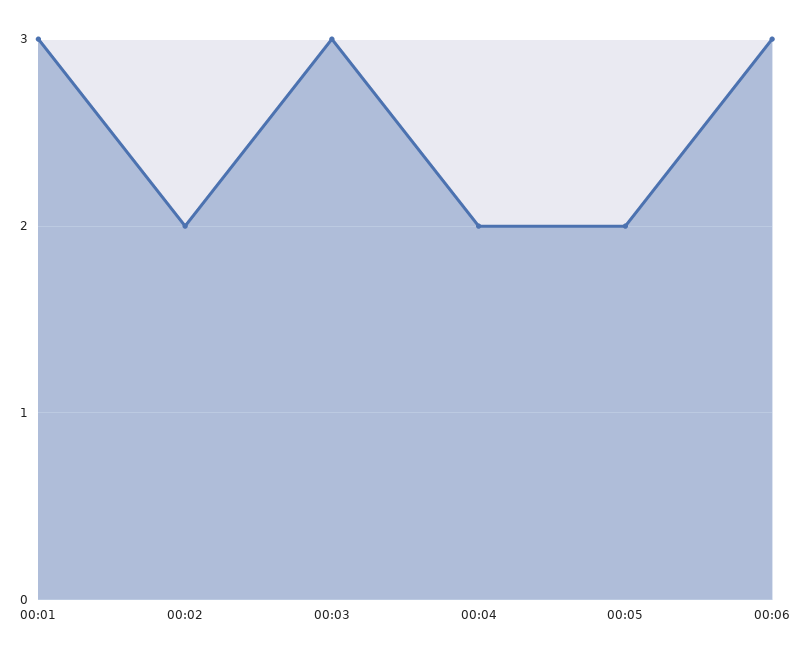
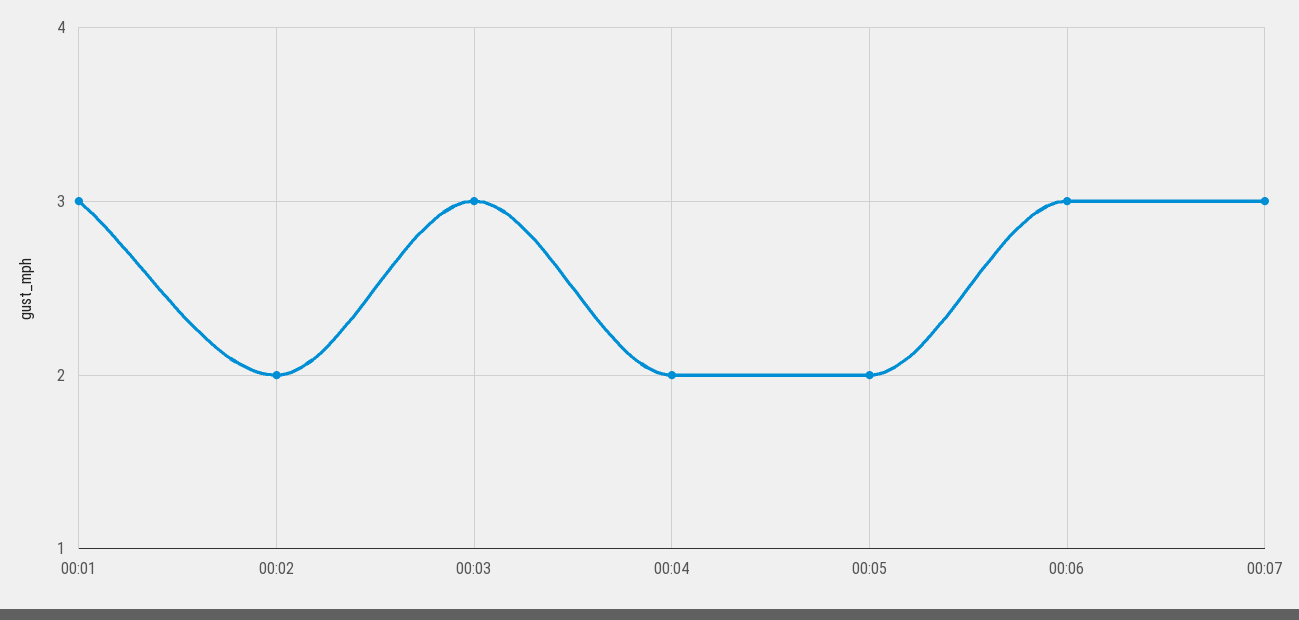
00:07: none -> 3

